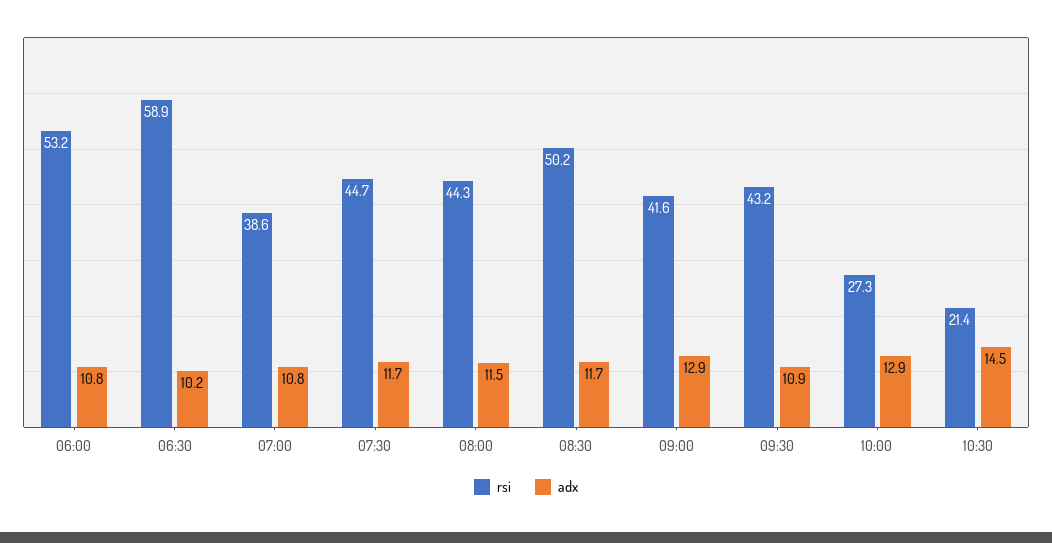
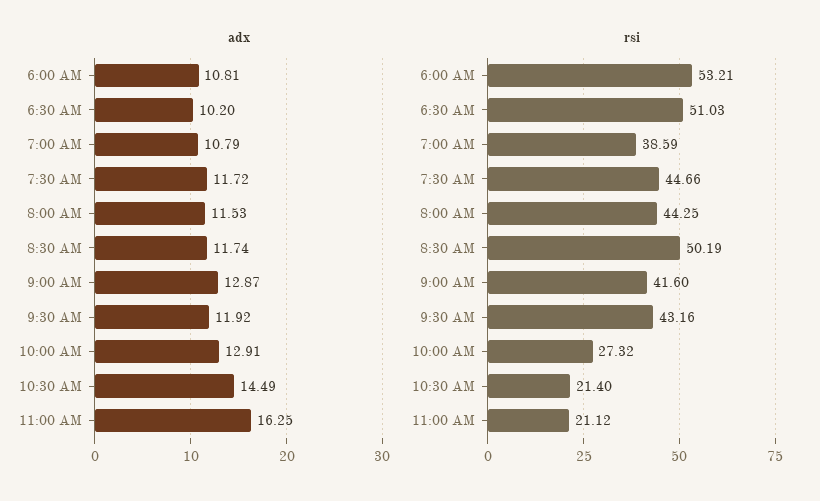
rsi, 06:30: 58.9 -> 51.03
adx, 09:30: 10.9 -> 11.92
adx, 11:00 AM: none -> 16.25
rsi, 11:00 AM: none -> 21.12

